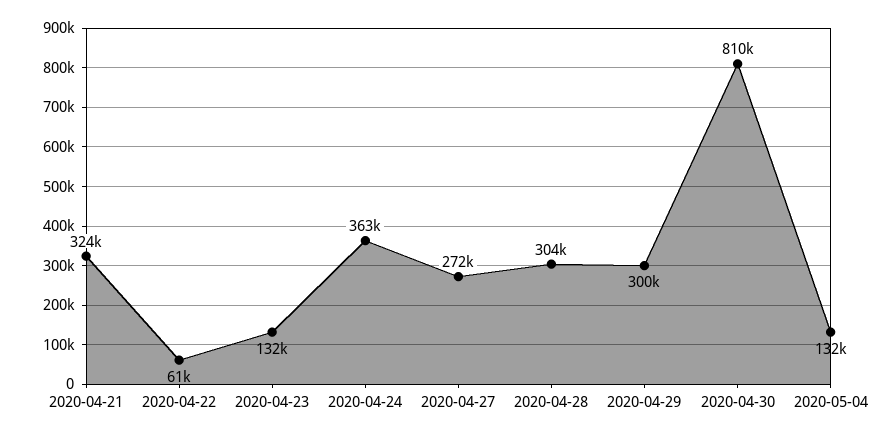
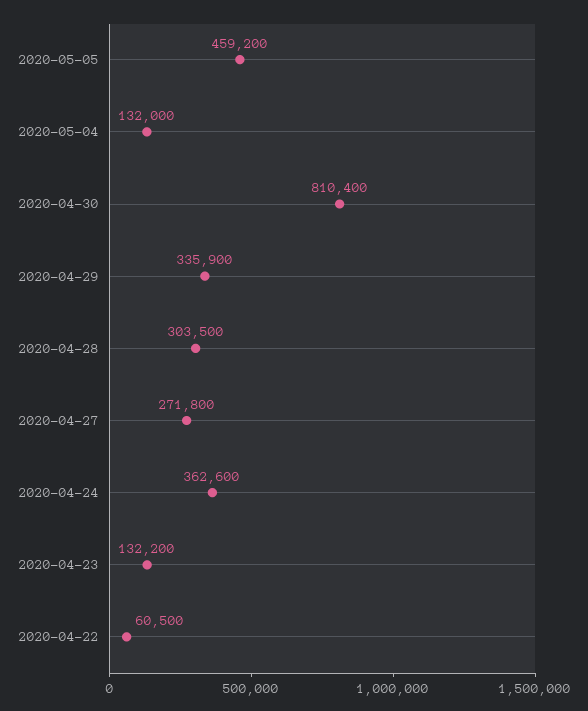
2020-04-21: 324000 -> none
2020-04-29: 300000 -> 335900
2020-05-05: none -> 459200

